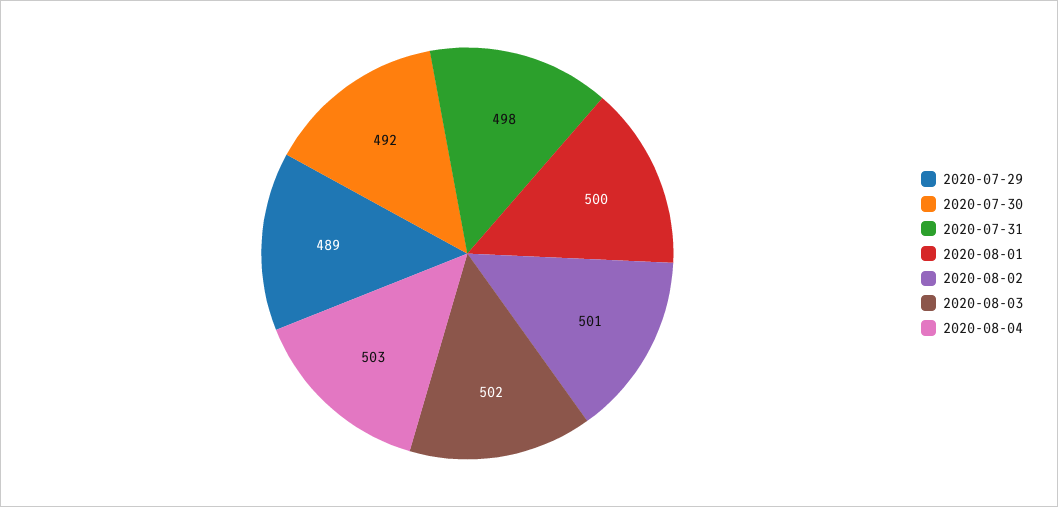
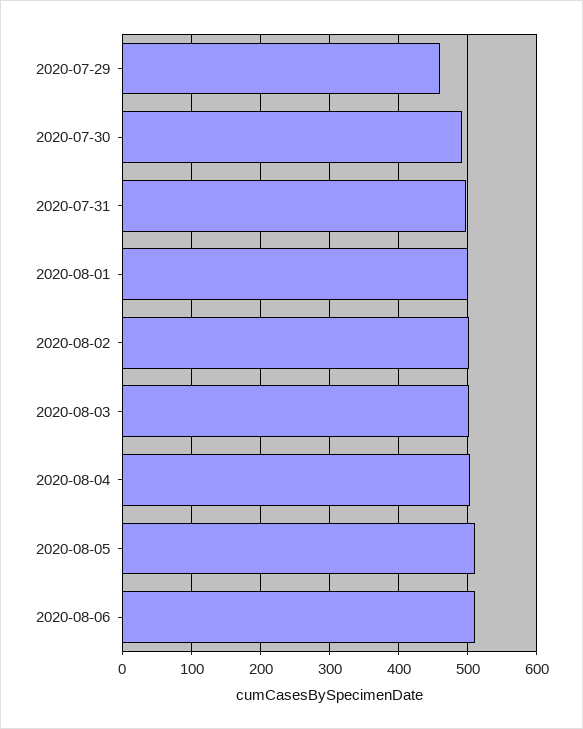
2020-07-29: 489 -> 460
2020-08-05: none -> 510
2020-08-06: none -> 510

